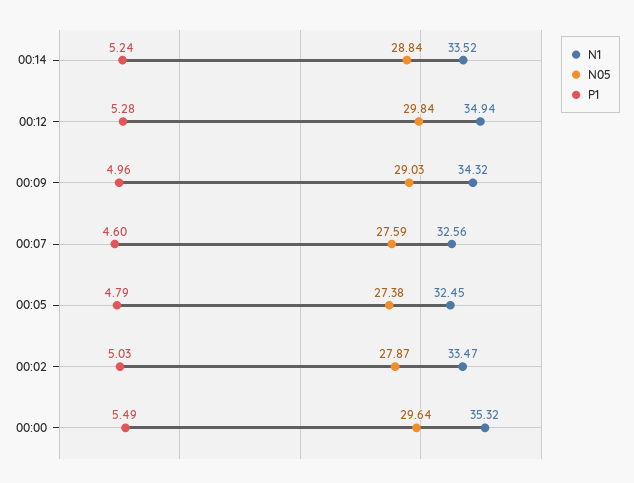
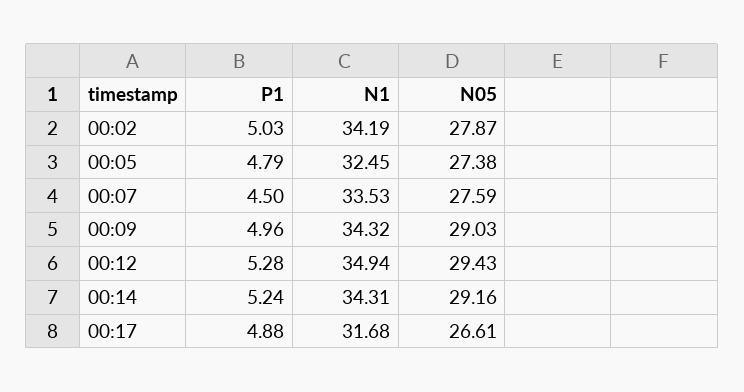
N1, 00:14: 33.52 -> 34.31
N05, 00:14: 28.84 -> 29.16
N05, 00:12: 29.84 -> 29.43
N1, 00:07: 32.56 -> 33.53
P1, 00:07: 4.6 -> 4.5
N1, 00:02: 33.47 -> 34.19
N1, 00:00: 35.32 -> none
N05, 00:00: 29.64 -> none
P1, 00:00: 5.49 -> none
P1, 00:17: none -> 4.88
N1, 00:17: none -> 31.68
N05, 00:17: none -> 26.61

